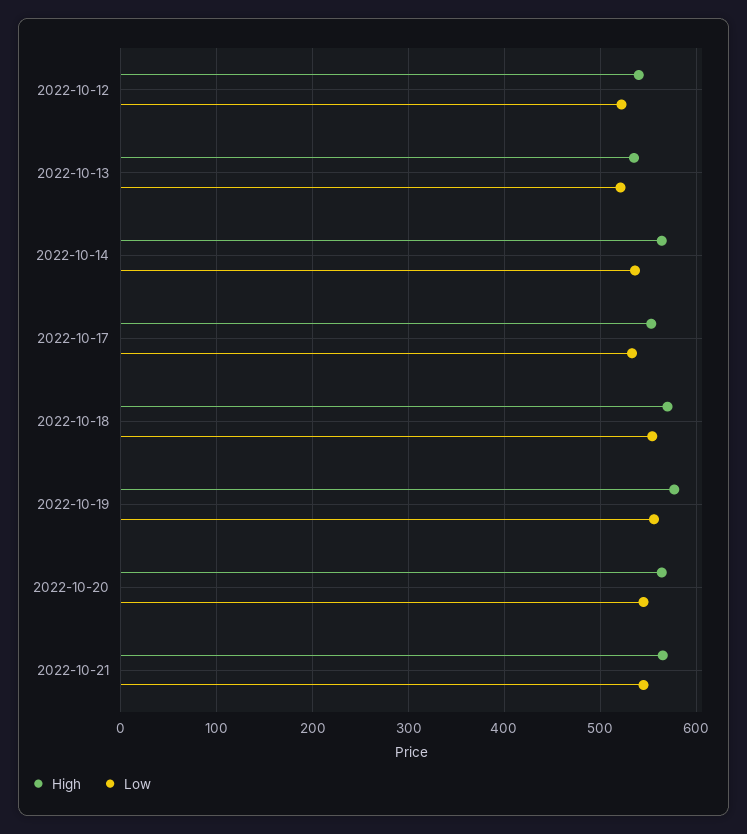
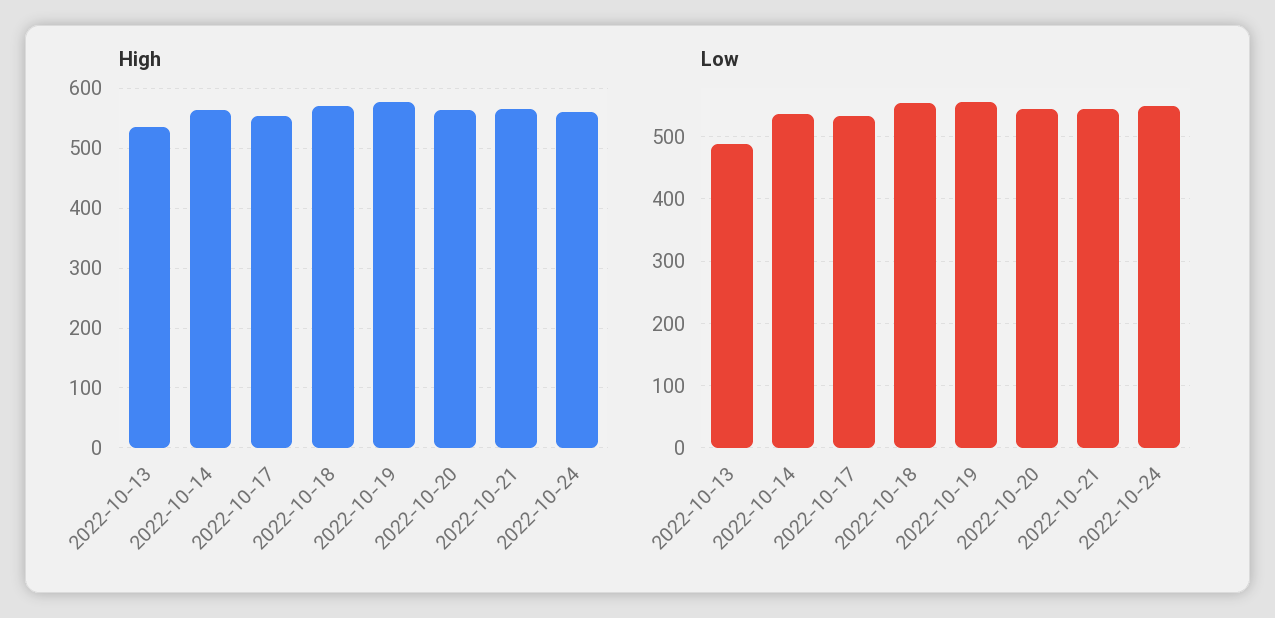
High, 2022-10-12: 540 -> none
Low, 2022-10-12: 520 -> none
Low, 2022-10-13: 520 -> 490
High, 2022-10-24: none -> 560
Low, 2022-10-24: none -> 550

